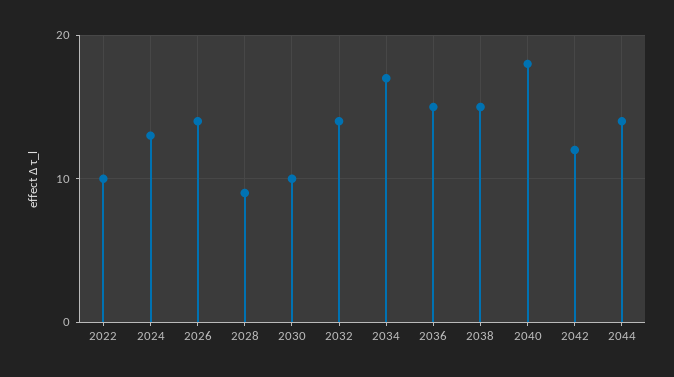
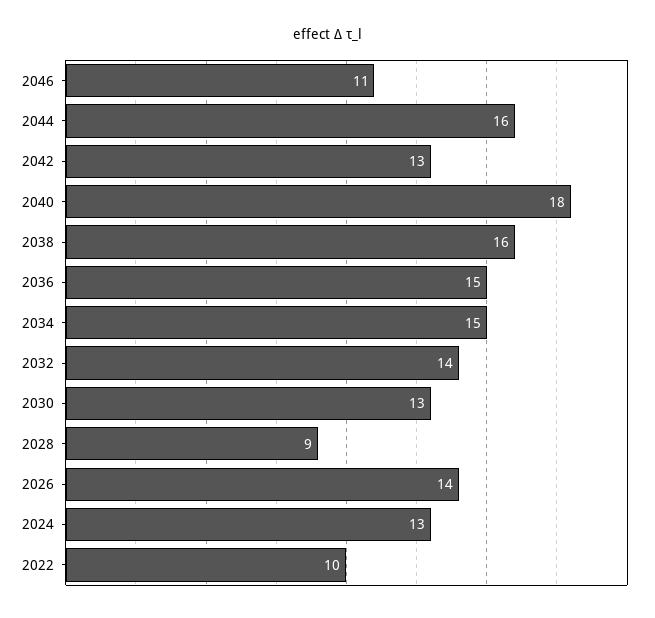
2030: 10 -> 13
2034: 17 -> 15
2038: 15 -> 16
2042: 12 -> 13
2044: 14 -> 16
2046: none -> 11

